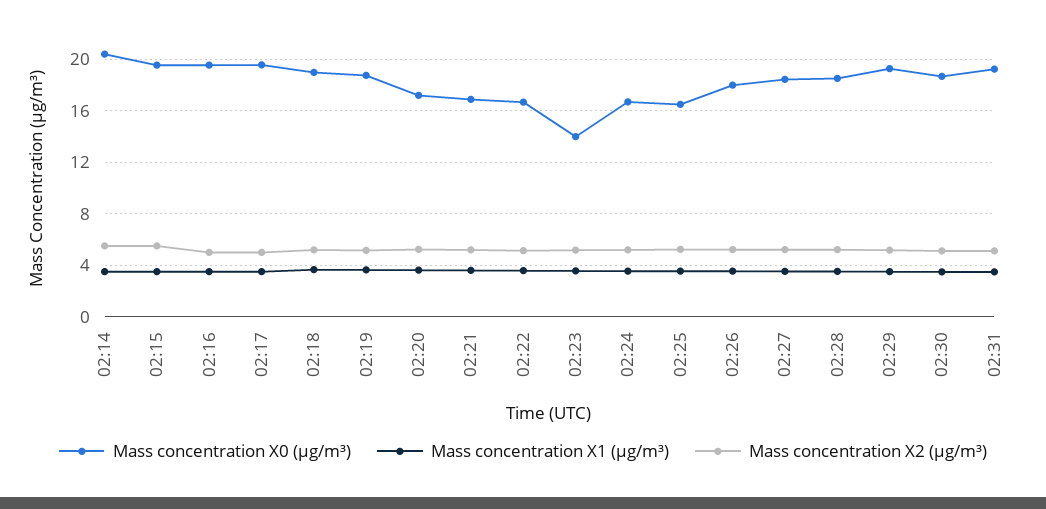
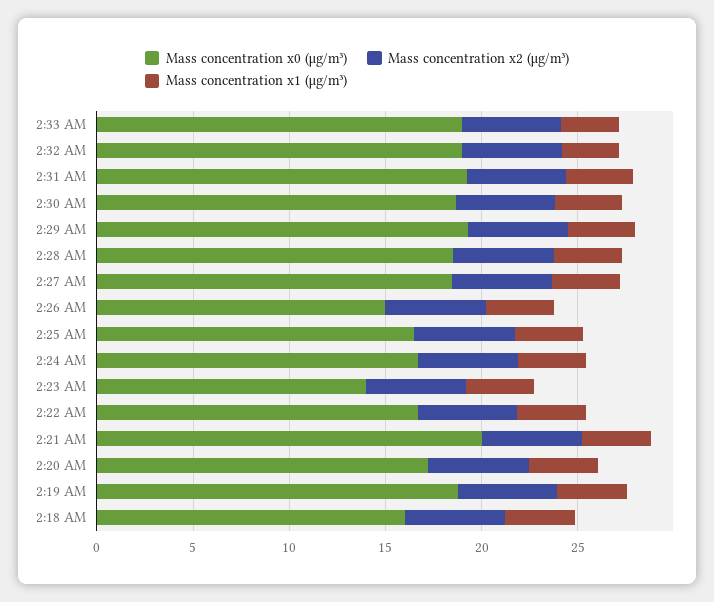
Mass concentration X0 (μg/m³), 02:14: 20.5 -> none
Mass concentration X1 (μg/m³), 02:14: 3.5 -> none
Mass concentration X2 (μg/m³), 02:14: 5.5 -> none
Mass concentration X0 (μg/m³), 02:15: 19.5 -> none
Mass concentration X1 (μg/m³), 02:15: 3.5 -> none
Mass concentration X2 (μg/m³), 02:15: 5.5 -> none
Mass concentration X0 (μg/m³), 02:16: 19.5 -> none
Mass concentration X1 (μg/m³), 02:16: 3.5 -> none
Mass concentration X2 (μg/m³), 02:16: 5 -> none
Mass concentration X0 (μg/m³), 02:17: 19.5 -> none
Mass concentration X1 (μg/m³), 02:17: 3.5 -> none
Mass concentration X2 (μg/m³), 02:17: 5 -> none
Mass concentration X0 (μg/m³), 02:18: 19 -> 16
Mass concentration X0 (μg/m³), 02:21: 17 -> 20
Mass concentration X0 (μg/m³), 02:26: 18 -> 15
Mass concentration X0 (μg/m³), 2:33 AM: none -> 19
Mass concentration X2 (μg/m³), 2:33 AM: none -> 5
Mass concentration X1 (μg/m³), 2:33 AM: none -> 3
Mass concentration X0 (μg/m³), 2:32 AM: none -> 19
Mass concentration X2 (μg/m³), 2:32 AM: none -> 5
Mass concentration X1 (μg/m³), 2:32 AM: none -> 3

